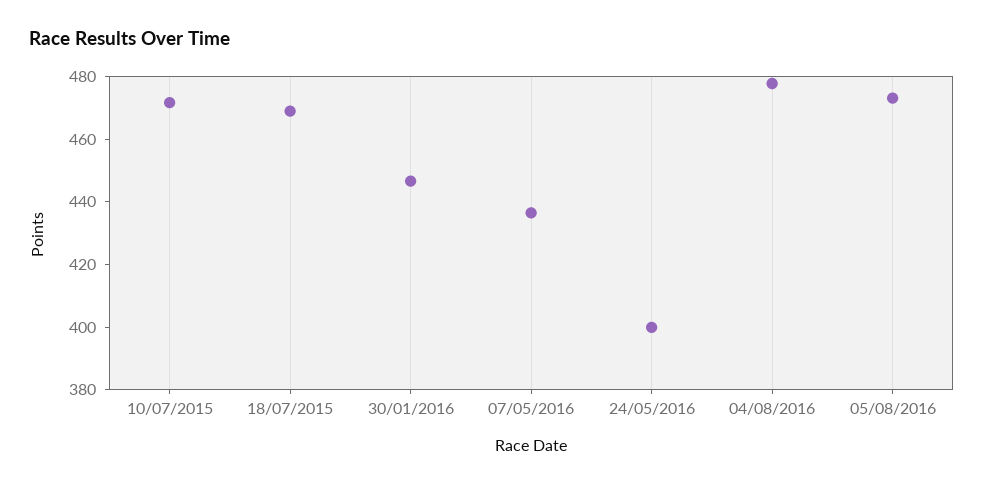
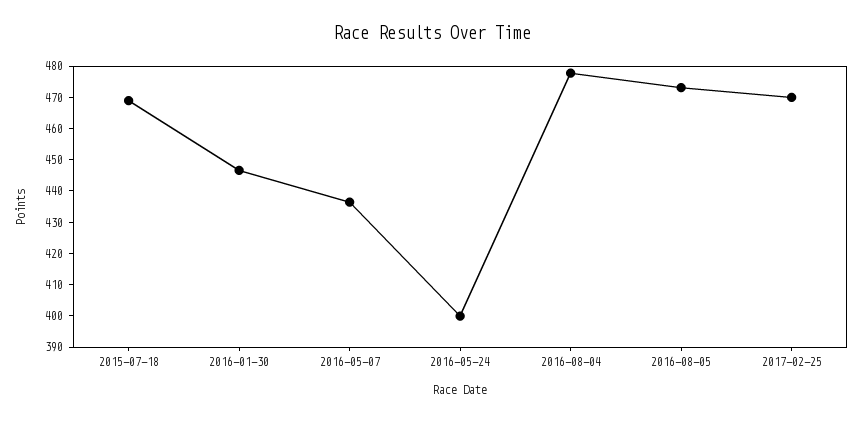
10/07/2015: 470 -> none
2017-02-25: none -> 470

